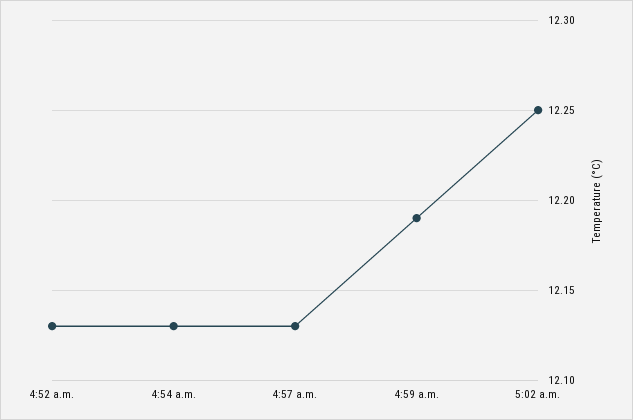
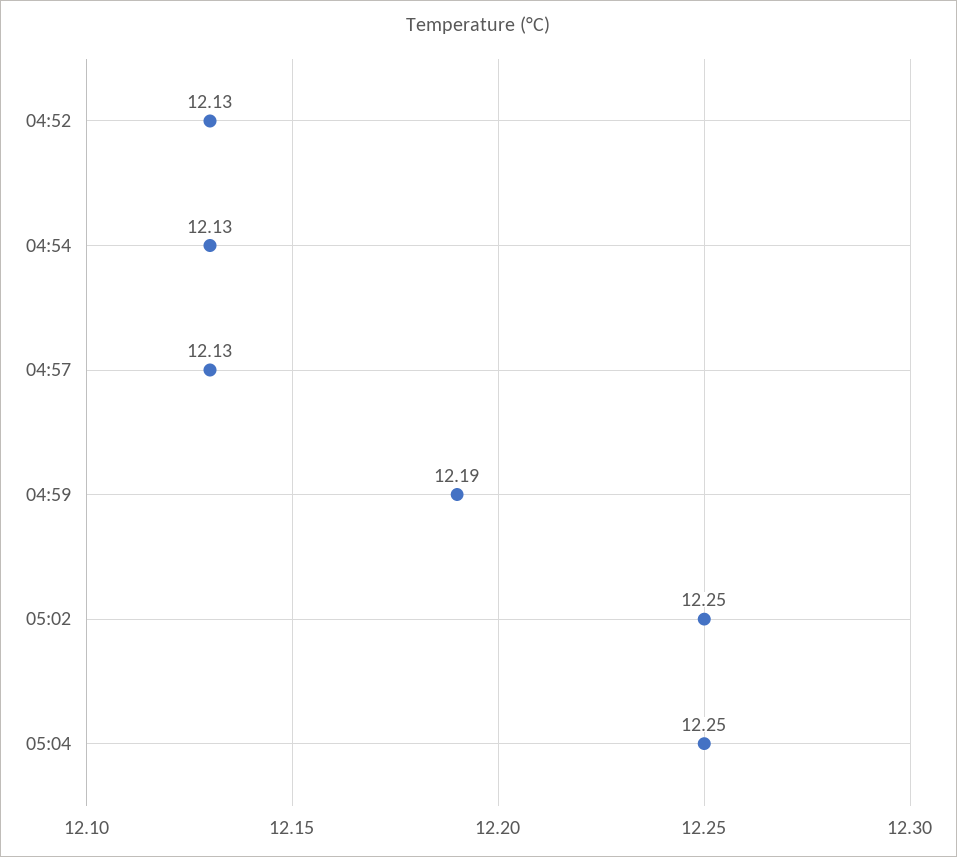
05:04: none -> 12.25

